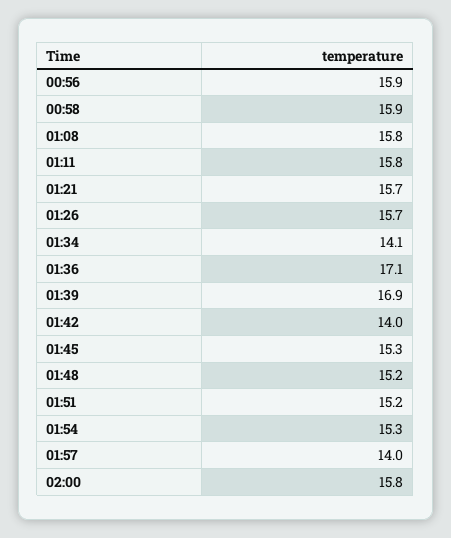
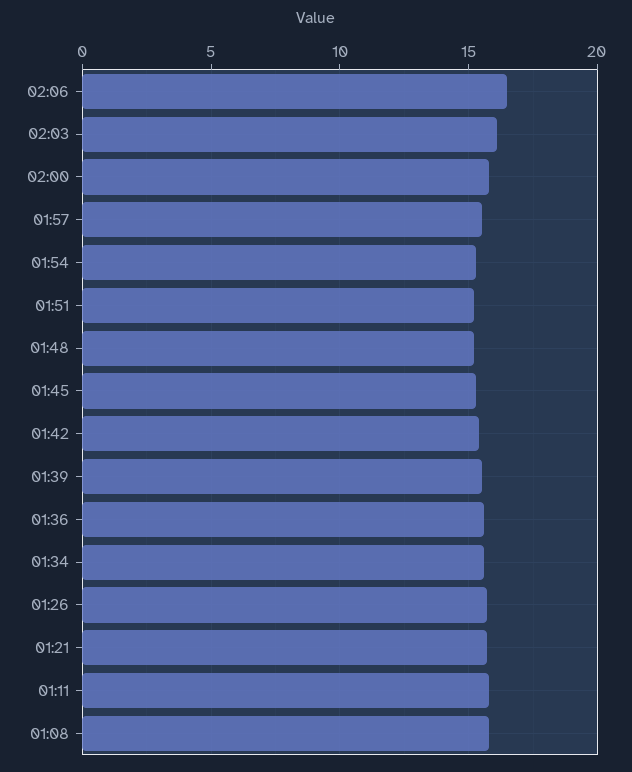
00:56: 15.9 -> none
00:58: 15.9 -> none
01:34: 14.1 -> 15.5
01:36: 17.1 -> 15.5
01:39: 16.9 -> 15.5
01:42: 14 -> 15.5
01:57: 14 -> 15.5
02:06: none -> 16.5
02:03: none -> 16

